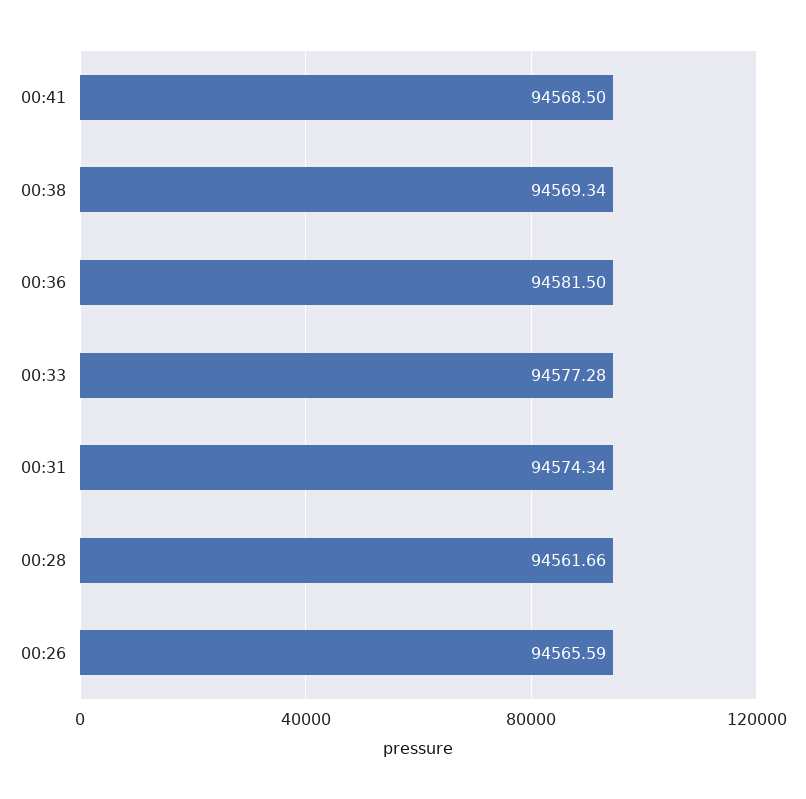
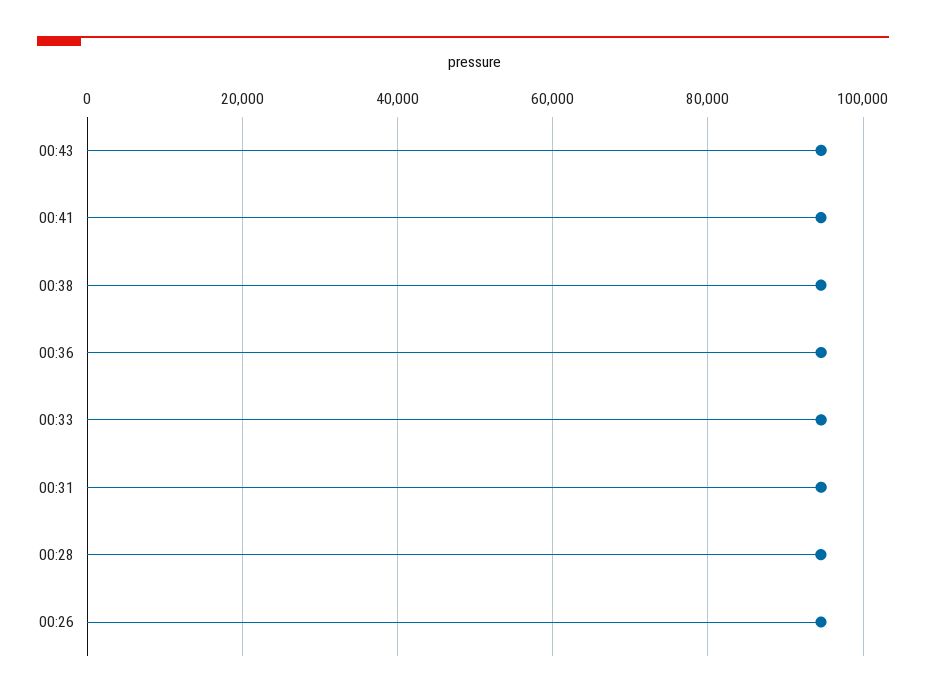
00:43: none -> 94000

